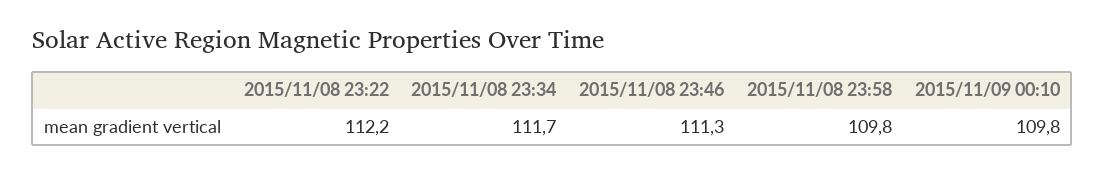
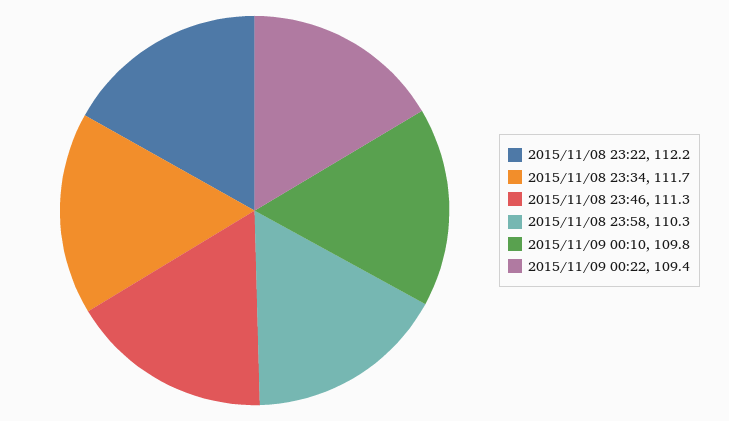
2015/11/08 23:58: 109.8 -> 110.3
2015/11/09 00:22: none -> 109.4

